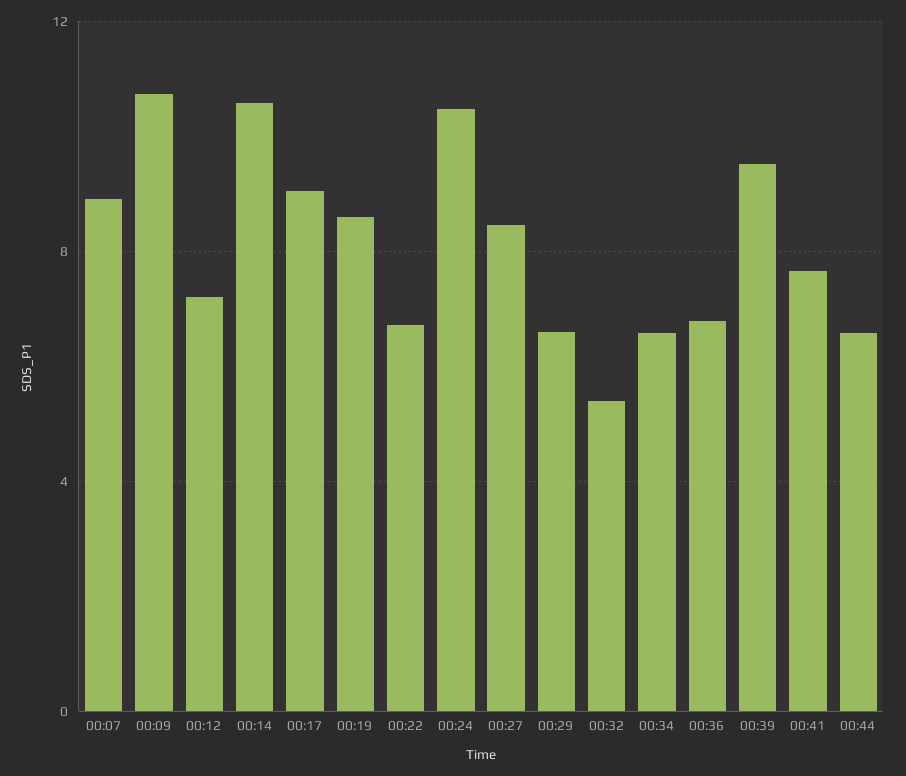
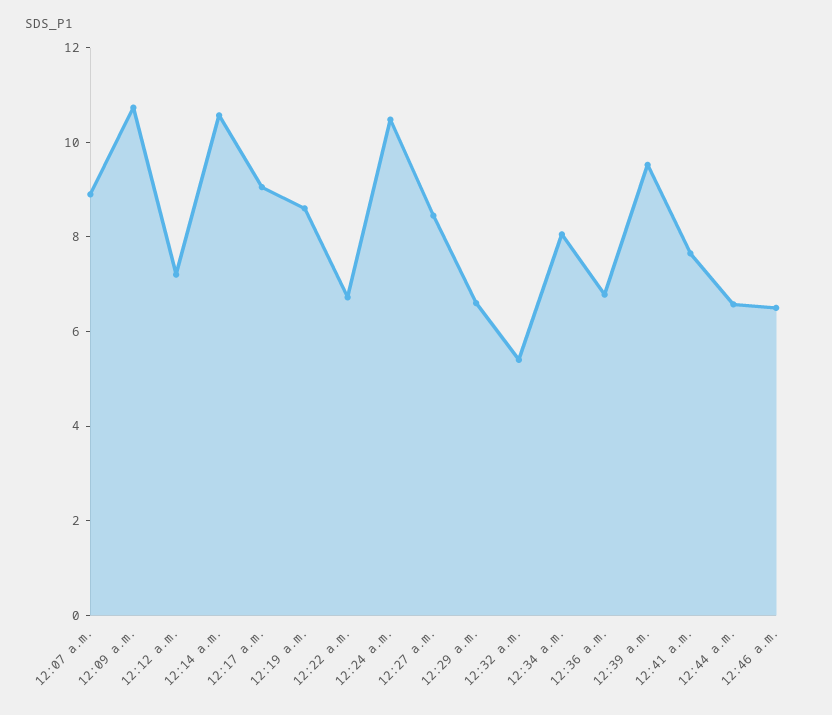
00:34: 6.5 -> 8
12:46 a.m.: none -> 6.5

